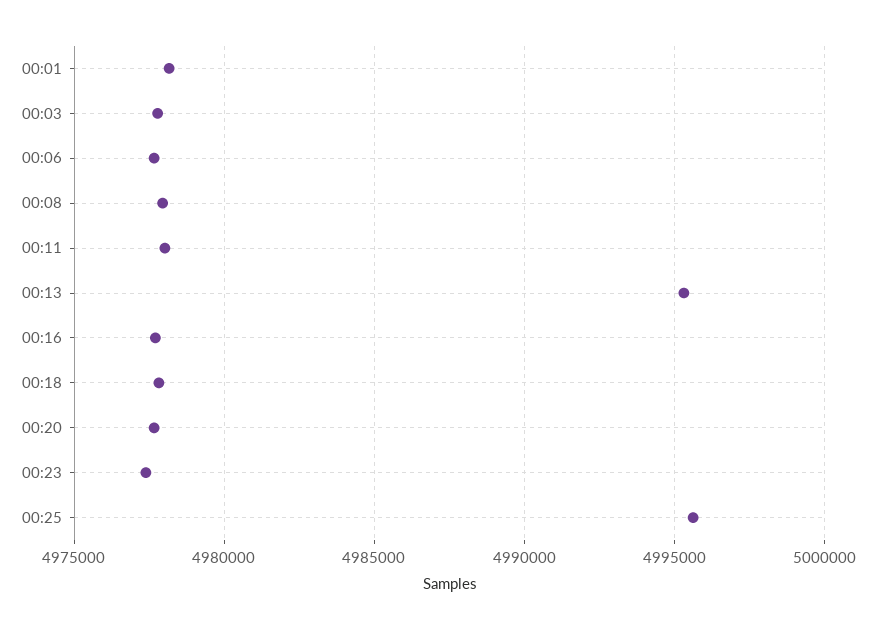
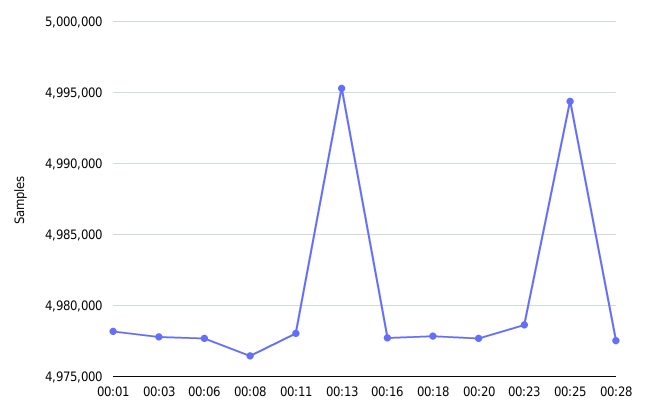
00:08: 4978000 -> 4976500
00:23: 4977500 -> 4978500
00:25: 4995500 -> 4994500
00:28: none -> 4977500

